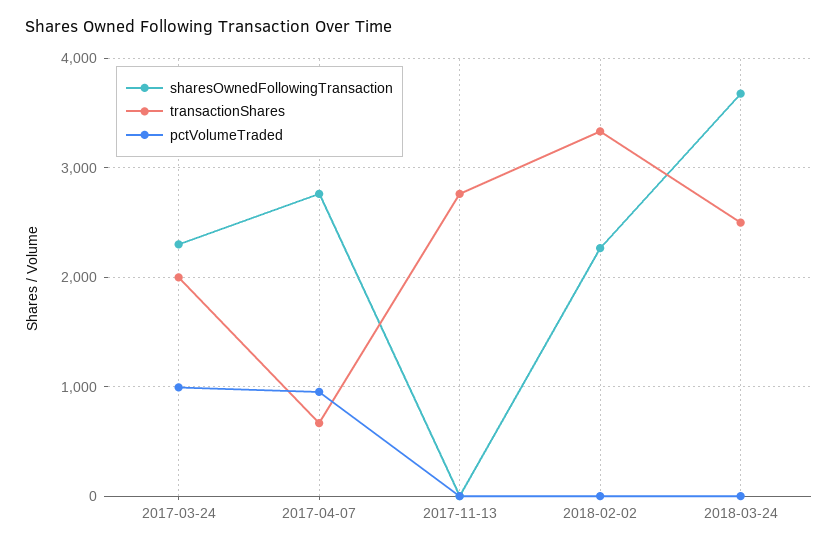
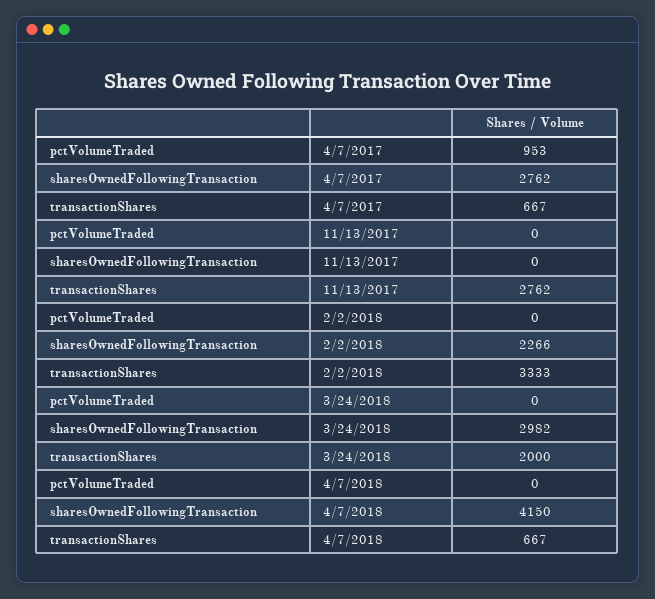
sharesOwnedFollowingTransaction, 2017-03-24: 2300 -> none
transactionShares, 2017-03-24: 2000 -> none
pctVolumeTraded, 2017-03-24: 1000 -> none
sharesOwnedFollowingTransaction, 2018-03-24: 3700 -> 2982
transactionShares, 2018-03-24: 2500 -> 2000
pctVolumeTraded, 4/7/2018: none -> 0
sharesOwnedFollowingTransaction, 4/7/2018: none -> 4150
transactionShares, 4/7/2018: none -> 667

